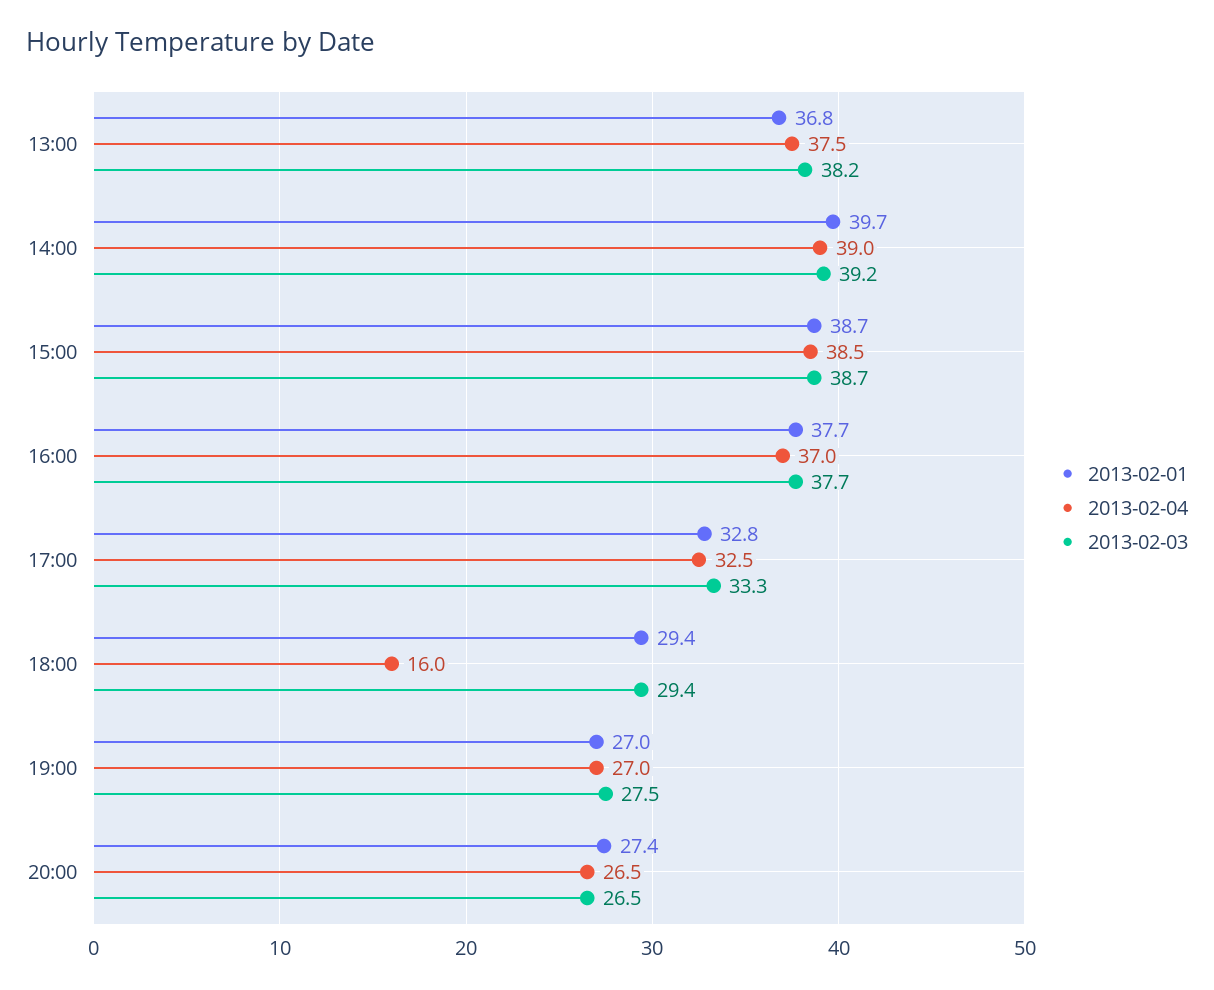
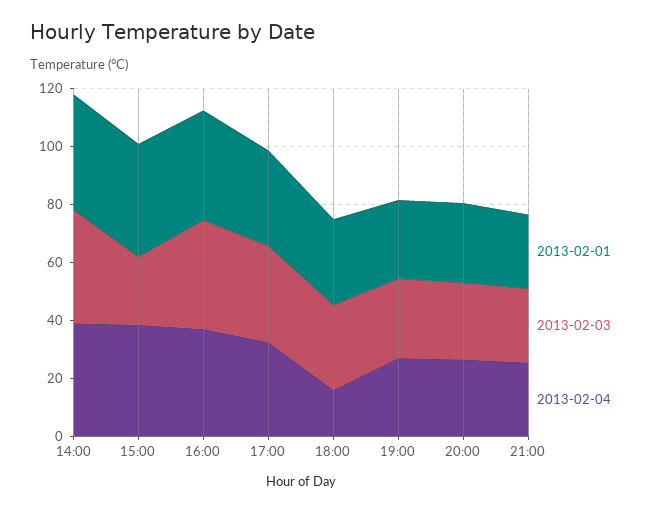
2013-02-01, 13:00: 36.8 -> none
2013-02-04, 13:00: 37.5 -> none
2013-02-03, 13:00: 38.2 -> none
2013-02-03, 15:00: 38.7 -> 25
2013-02-01, 21:00: none -> 25
2013-02-03, 21:00: none -> 25
2013-02-04, 21:00: none -> 25

